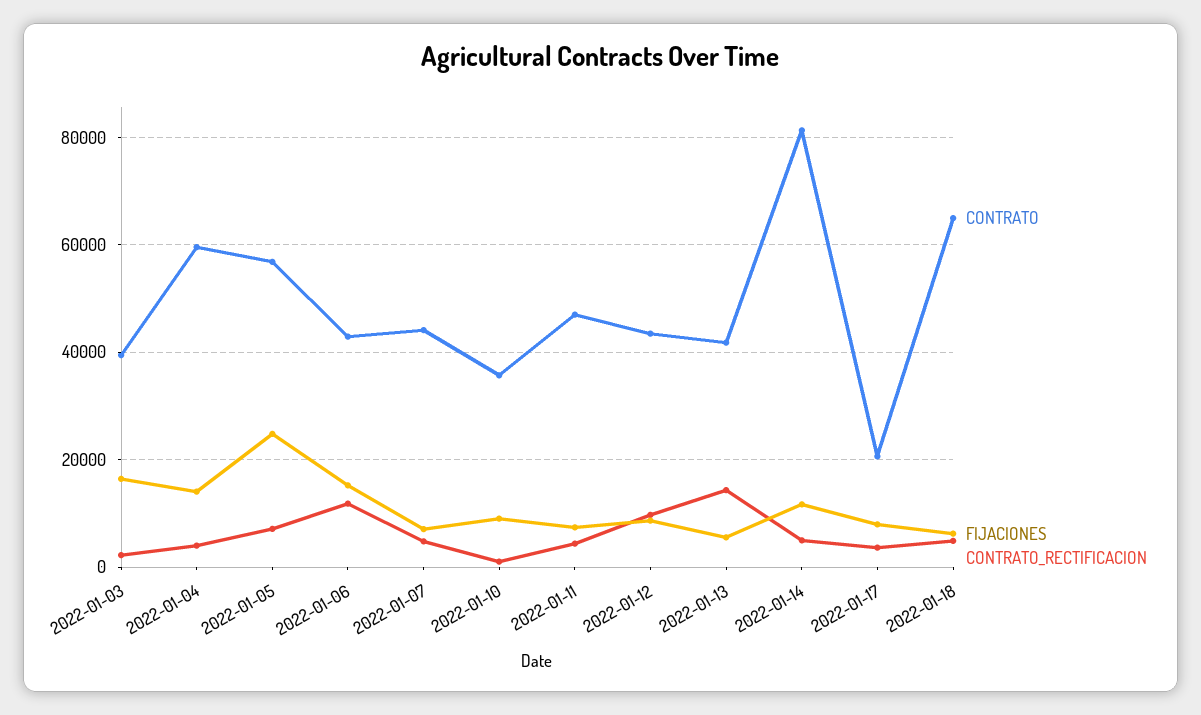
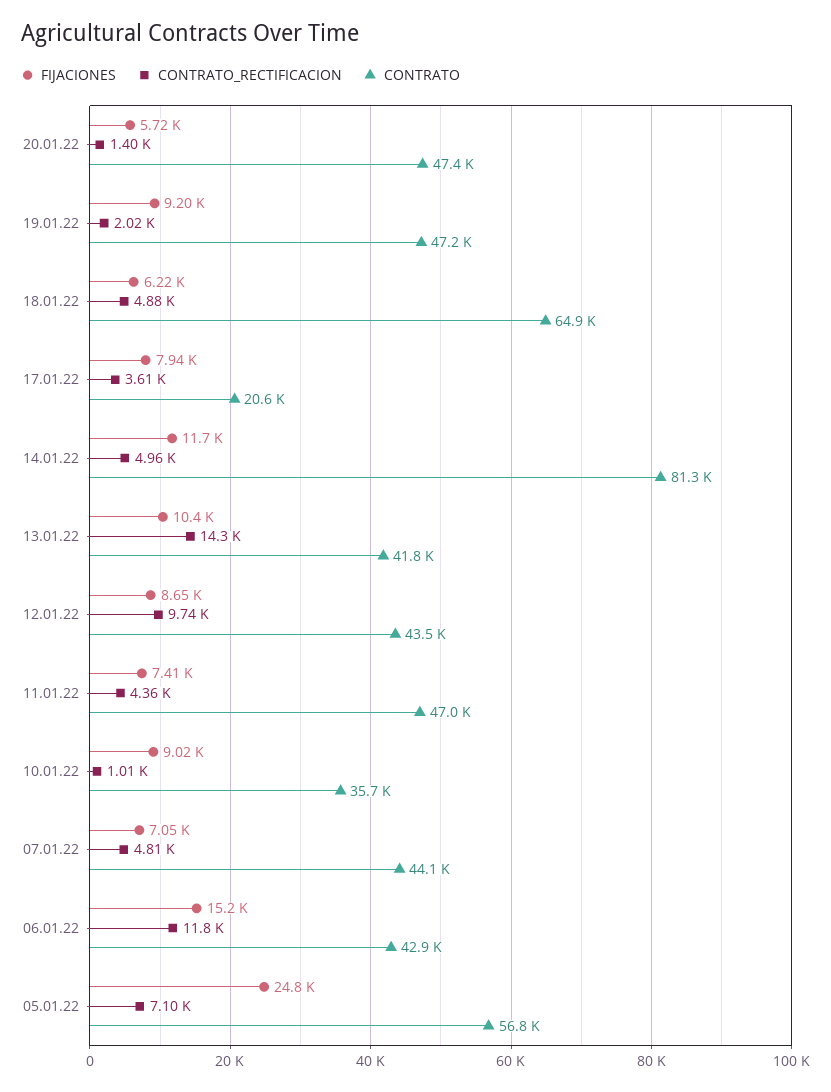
CONTRATO, 2022-01-03: 40000 -> none
FIJACIONES, 2022-01-03: 16000 -> none
CONTRATO_RECTIFICACION, 2022-01-03: 2000 -> none
CONTRATO, 2022-01-04: 60000 -> none
FIJACIONES, 2022-01-04: 14000 -> none
CONTRATO_RECTIFICACION, 2022-01-04: 4000 -> none
FIJACIONES, 2022-01-13: 6000 -> 10400
FIJACIONES, 20.01.22: none -> 5720
CONTRATO_RECTIFICACION, 20.01.22: none -> 1400
CONTRATO, 20.01.22: none -> 47400
FIJACIONES, 19.01.22: none -> 9200
CONTRATO_RECTIFICACION, 19.01.22: none -> 2020
CONTRATO, 19.01.22: none -> 47200

